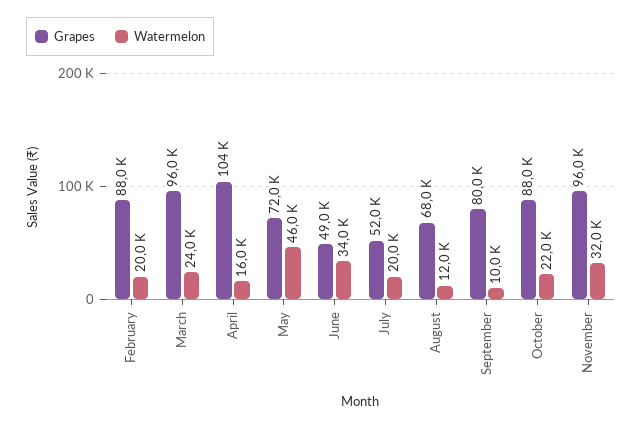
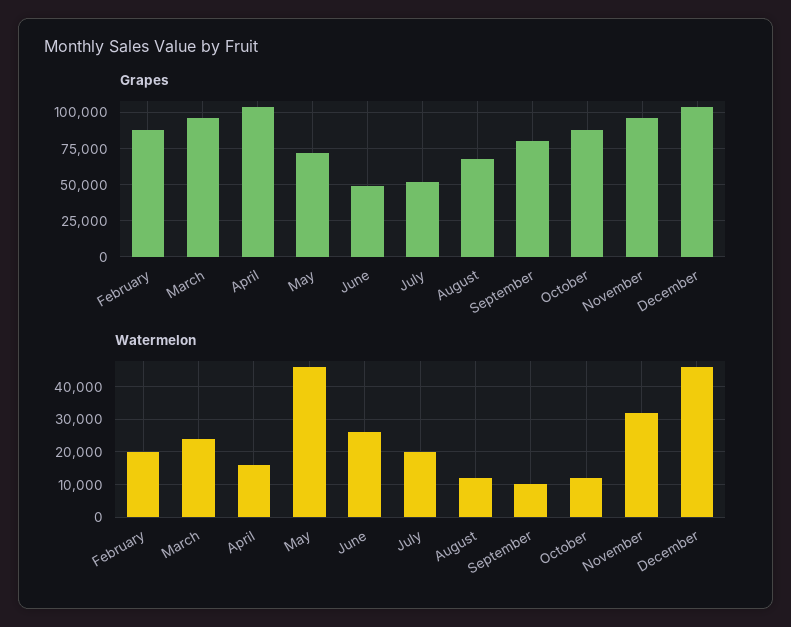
Watermelon, June: 34000 -> 26000
Watermelon, October: 22000 -> 12000
Grapes, December: none -> 105000
Watermelon, December: none -> 46000

